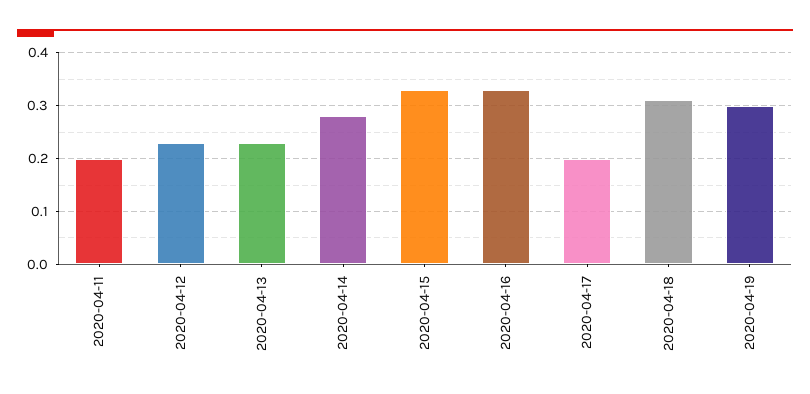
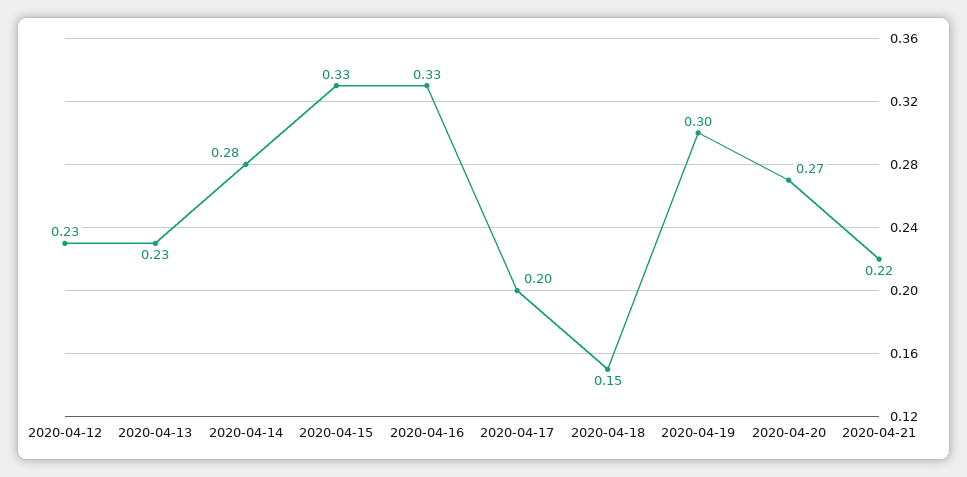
2020-04-11: 0.2 -> none
2020-04-18: 0.3 -> 0.15
2020-04-20: none -> 0.27
2020-04-21: none -> 0.22

